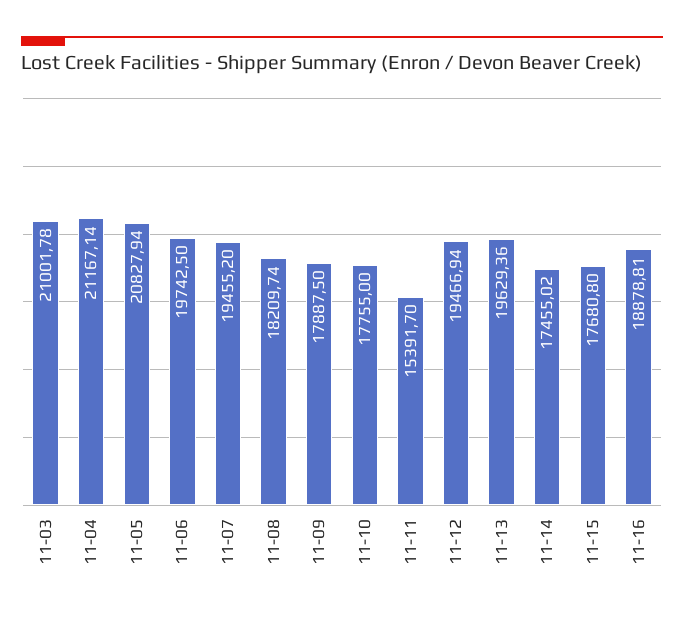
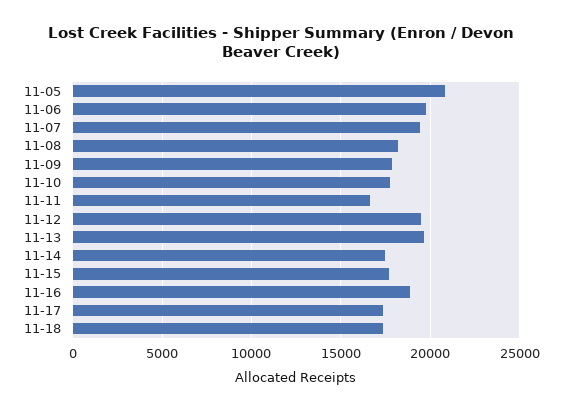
11-03: 21001.78 -> none
11-04: 21167.14 -> none
11-11: 15391.7 -> 16500
11-17: none -> 17500
11-18: none -> 17500

